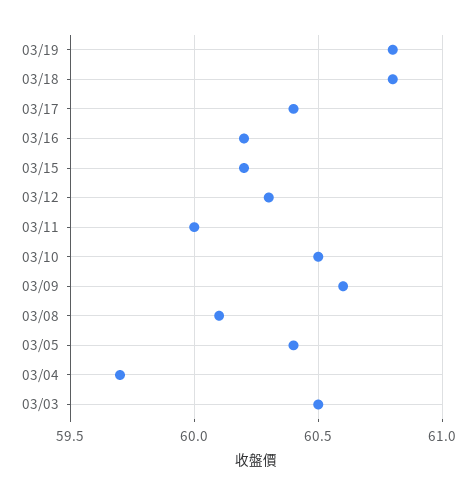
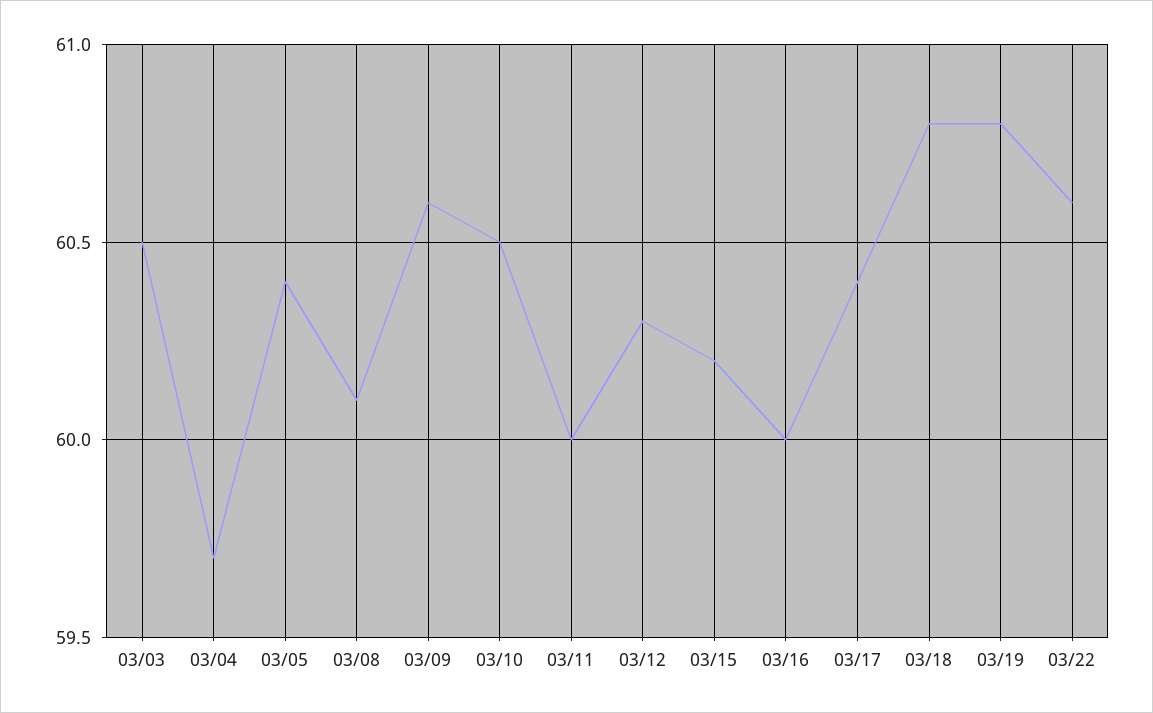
03/16: 60.2 -> 60
03/22: none -> 60.6

